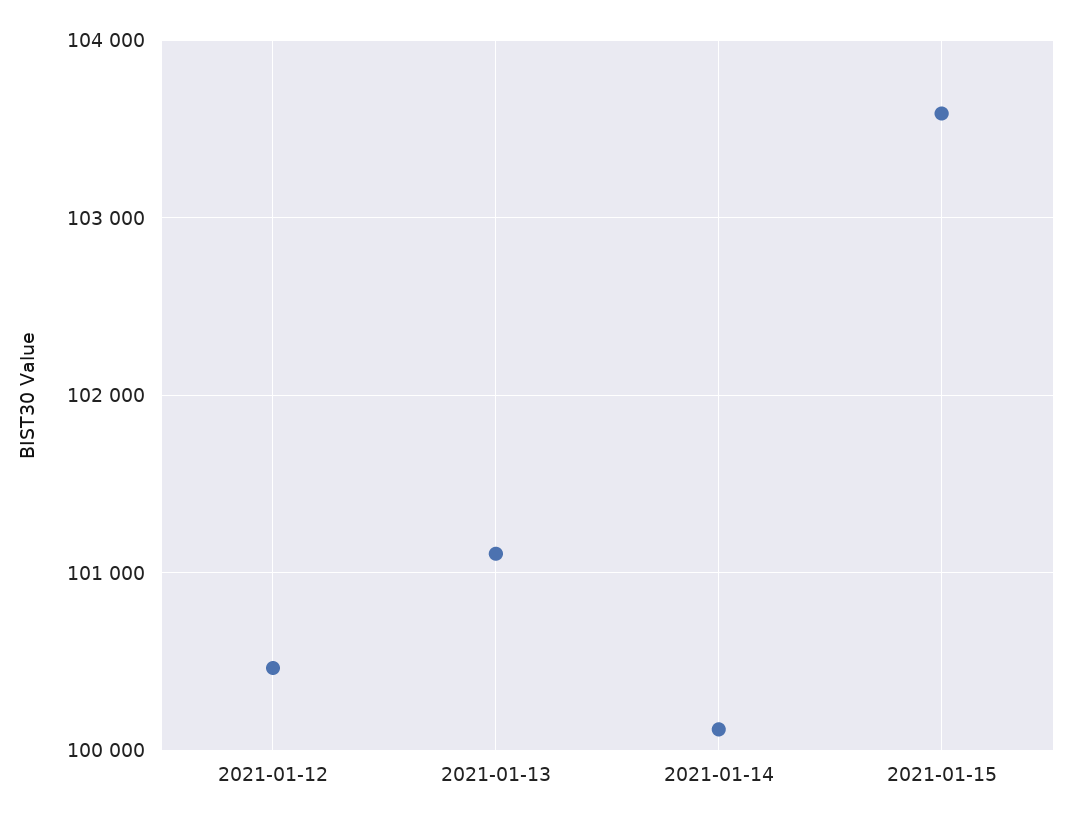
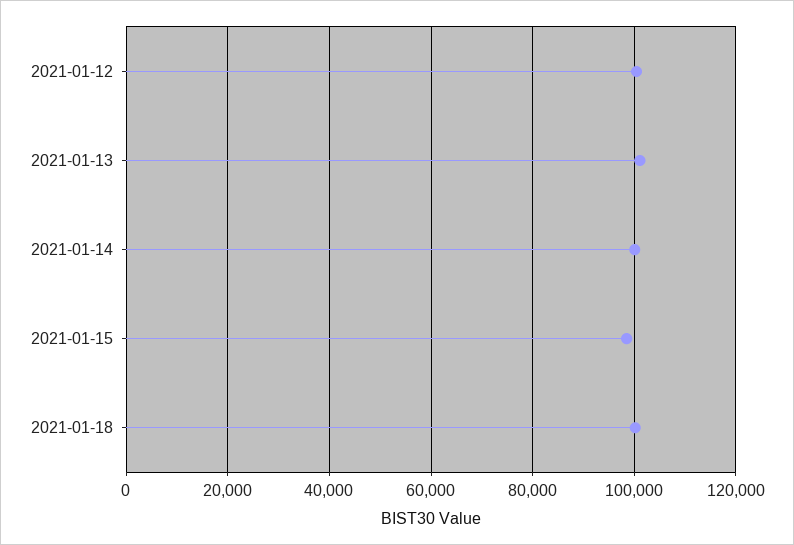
2021-01-15: 103600 -> 98000
2021-01-18: none -> 100000

